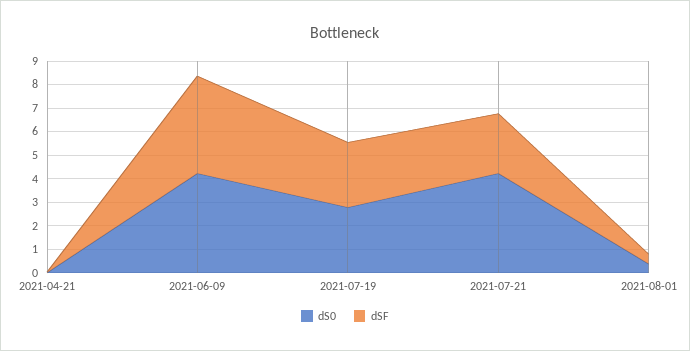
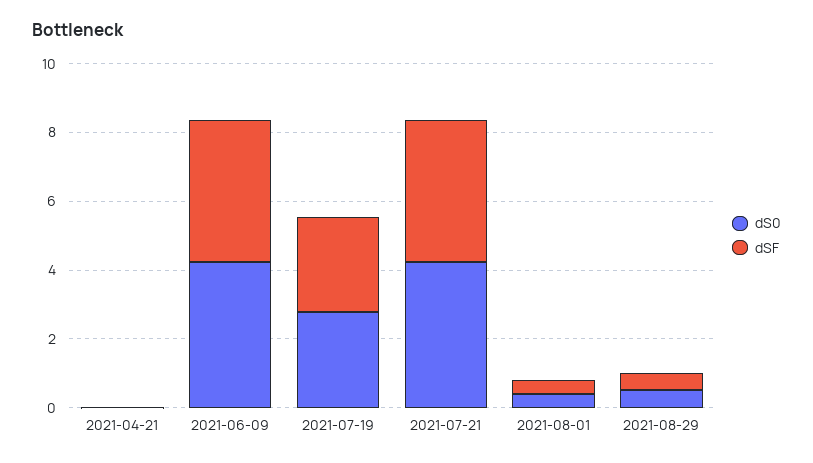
dSF, 2021-07-21: 2.5 -> 4
dS0, 2021-08-29: none -> 0.5
dSF, 2021-08-29: none -> 0.5

